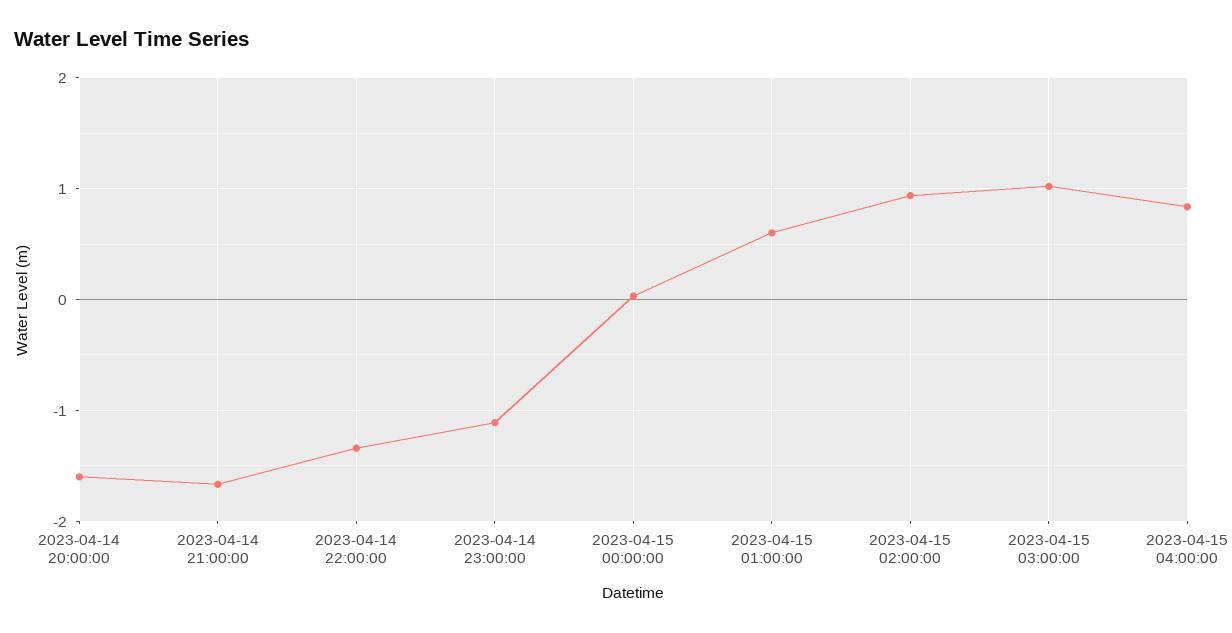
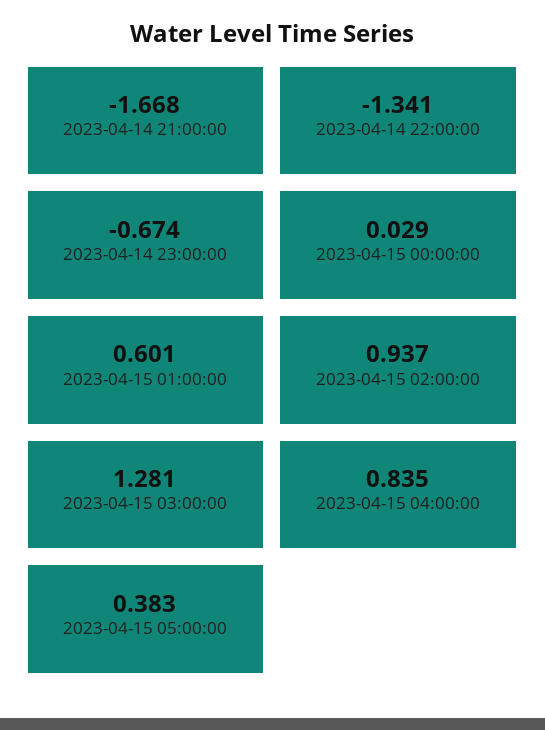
2023-04-14 20:00:00: -1.6 -> none
2023-04-14 23:00:00: -1.1 -> -0.674
2023-04-15 03:00:00: 1 -> 1.281
2023-04-15 05:00:00: none -> 0.383

